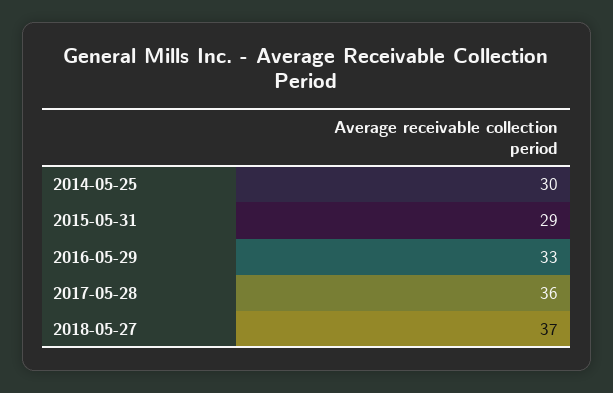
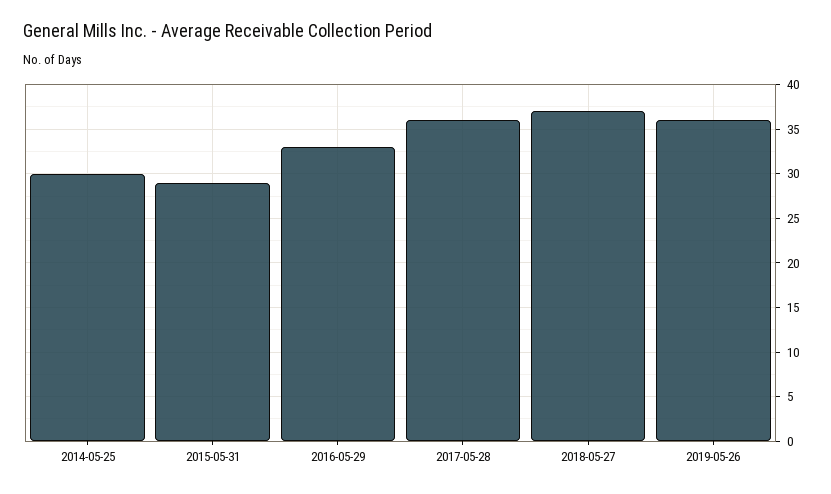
2019-05-26: none -> 36

